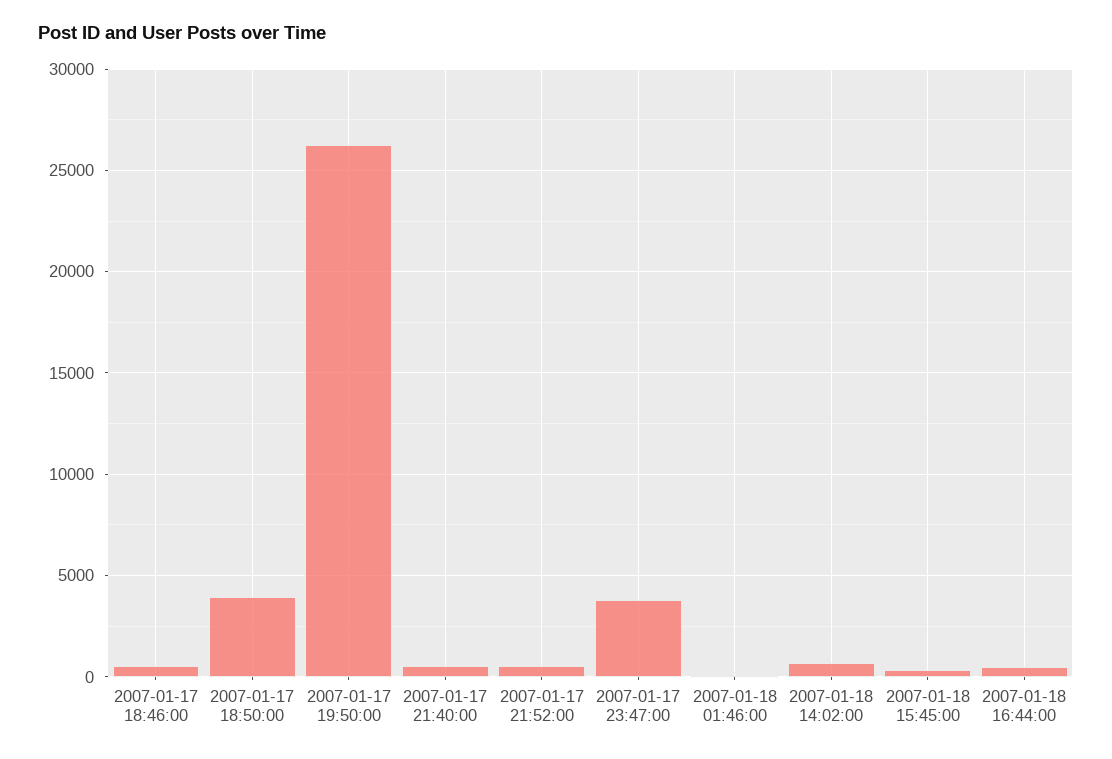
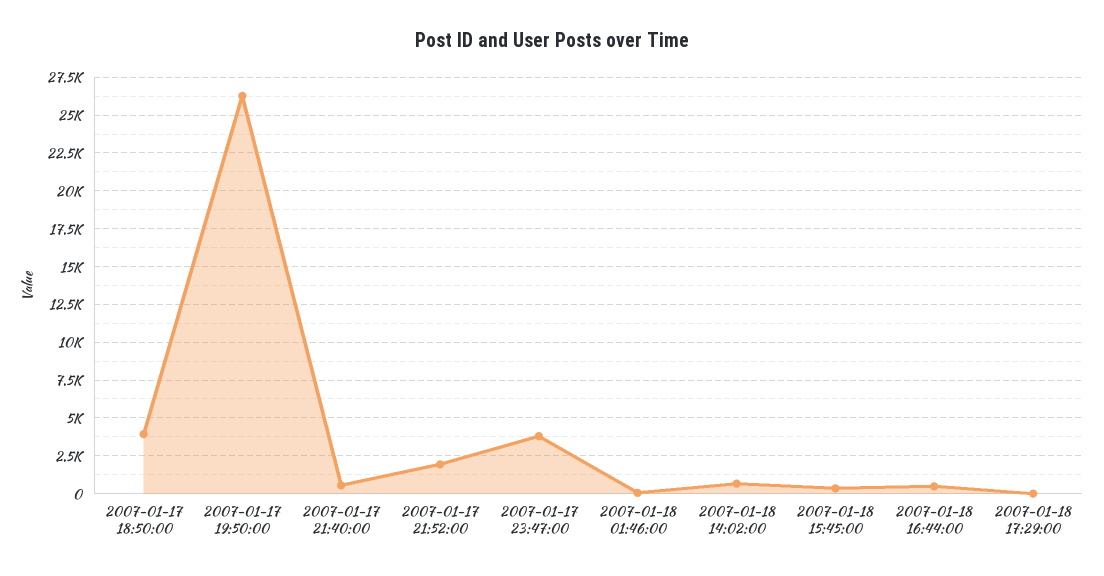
2007-01-17 18:46:00: 500 -> none
2007-01-17 21:52:00: 500 -> 2000
2007-01-18 17:29:00: none -> 0

